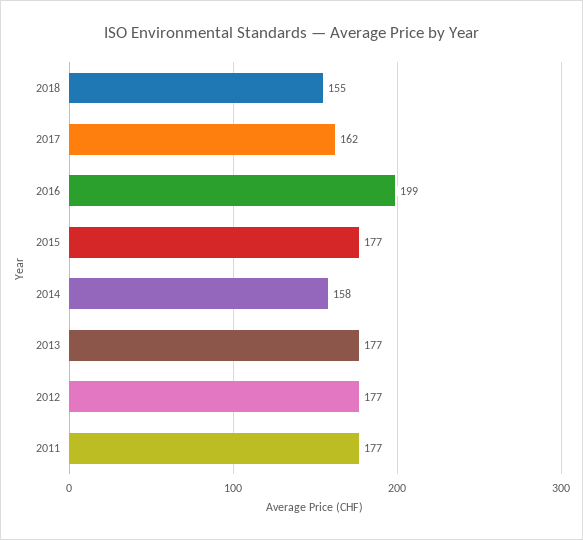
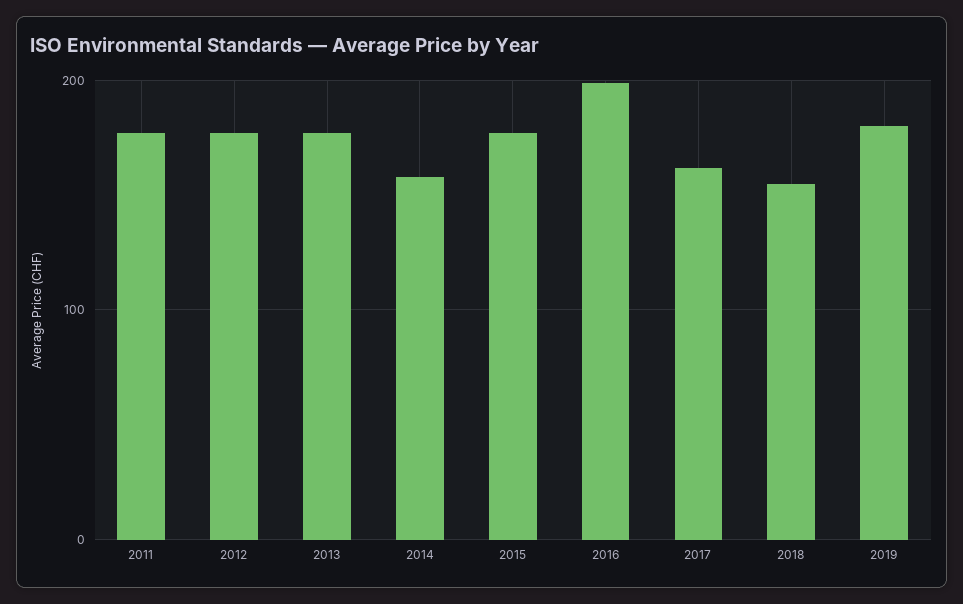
2019: none -> 180

